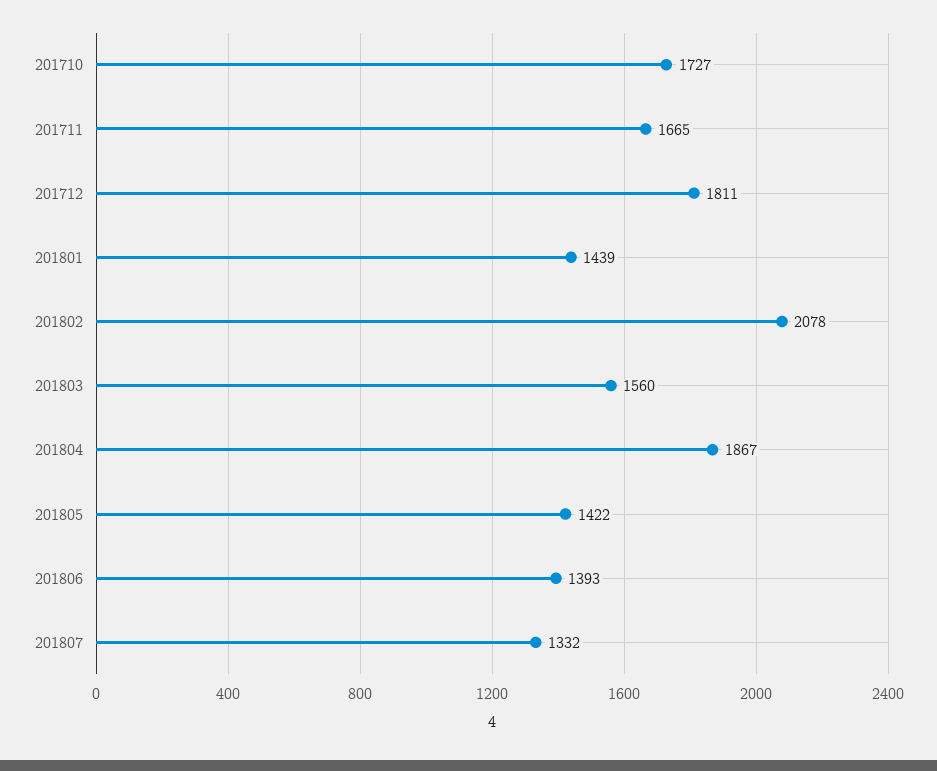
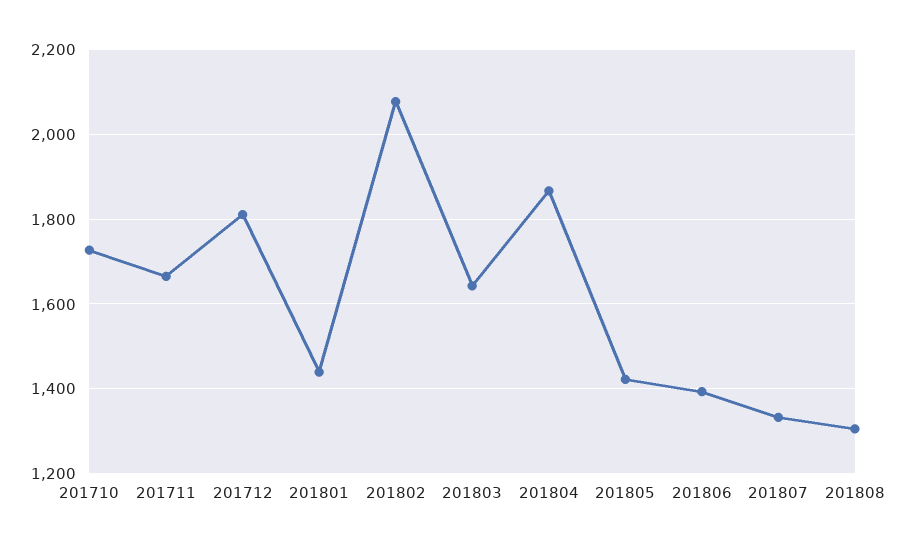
201803: 1560 -> 1640
201808: none -> 1300

